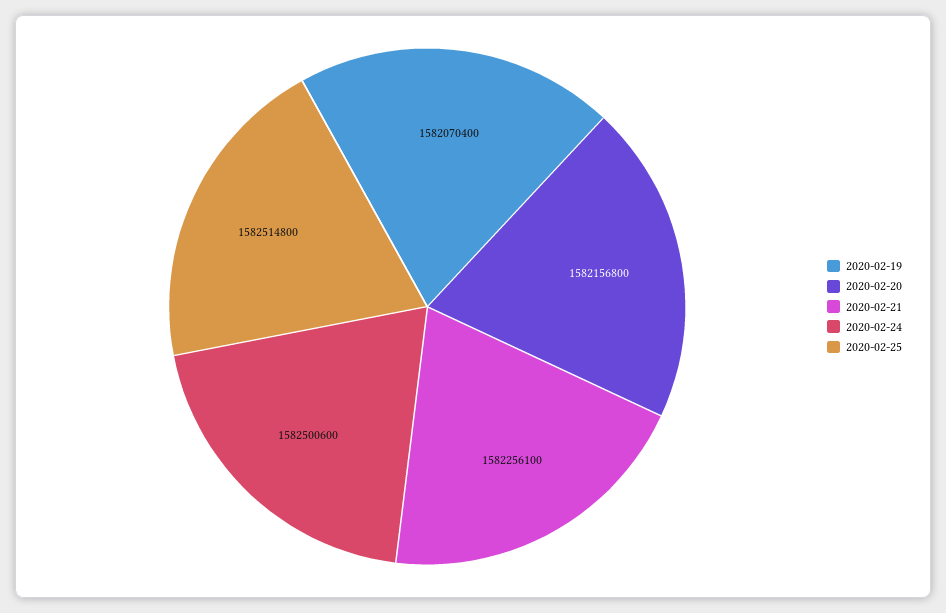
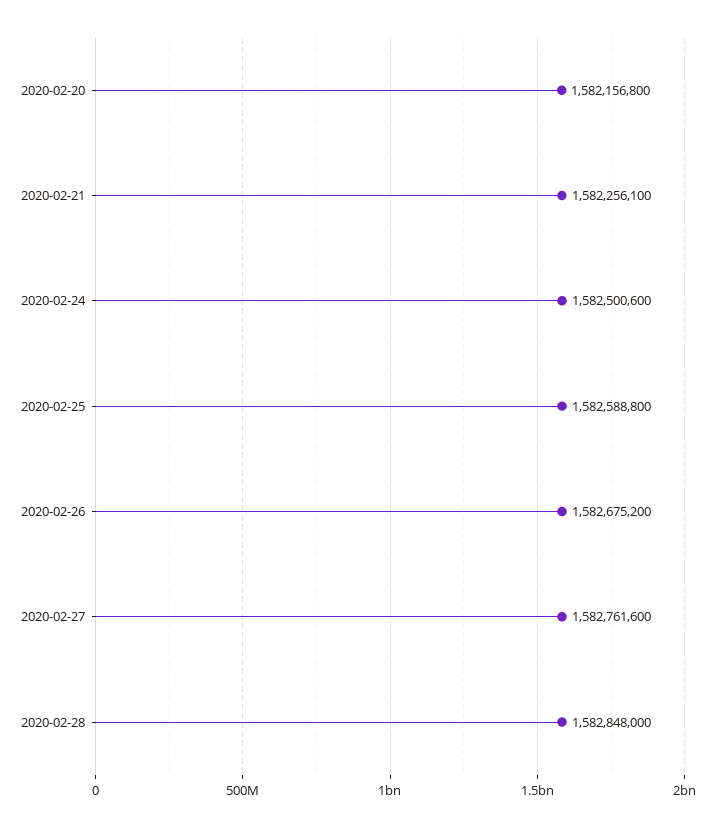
2020-02-19: 1582070400 -> none
2020-02-25: 1582514800 -> 1582588800
2020-02-26: none -> 1582675200
2020-02-27: none -> 1582761600
2020-02-28: none -> 1582848000

